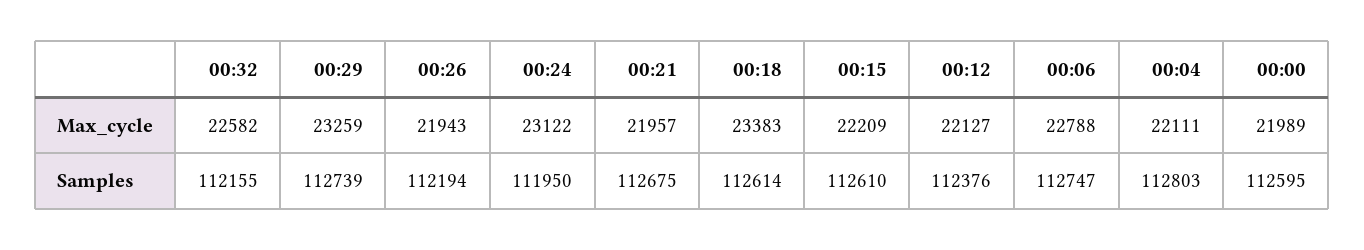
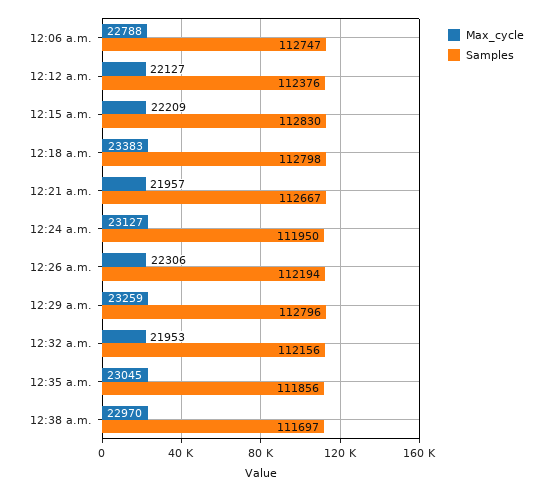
Max_cycle, 00:32: 22582 -> 21953
Max_cycle, 00:26: 21943 -> 22306
Max_cycle, 00:24: 23122 -> 23127
Max_cycle, 00:04: 22111 -> none
Max_cycle, 00:00: 21989 -> none
Samples, 00:32: 112155 -> 112156
Samples, 00:29: 112739 -> 112796
Samples, 00:21: 112675 -> 112667
Samples, 00:18: 112614 -> 112798
Samples, 00:15: 112610 -> 112830
Samples, 00:04: 112803 -> none
Samples, 00:00: 112595 -> none
Max_cycle, 12:35 a.m.: none -> 23045
Samples, 12:35 a.m.: none -> 111856
Max_cycle, 12:38 a.m.: none -> 22970
Samples, 12:38 a.m.: none -> 111697

